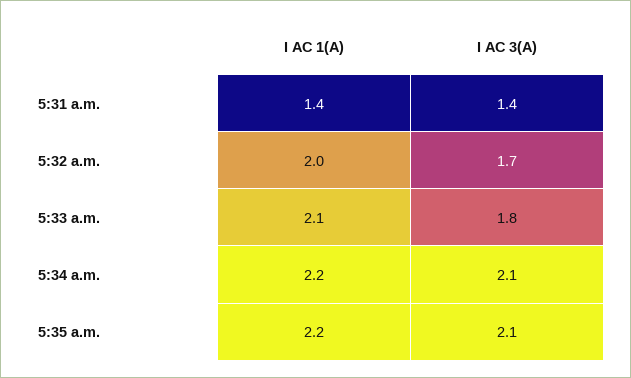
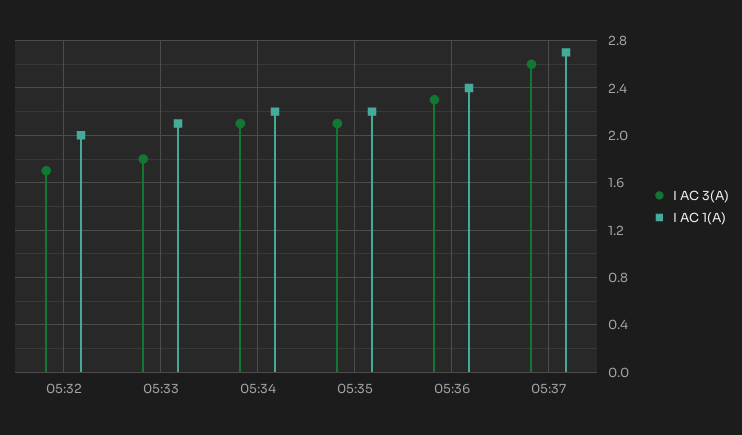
I AC 1(A), 5:31 a.m.: 1.4 -> none
I AC 3(A), 5:31 a.m.: 1.4 -> none
I AC 3(A), 05:36: none -> 2.3
I AC 1(A), 05:36: none -> 2.4
I AC 3(A), 05:37: none -> 2.6
I AC 1(A), 05:37: none -> 2.7

